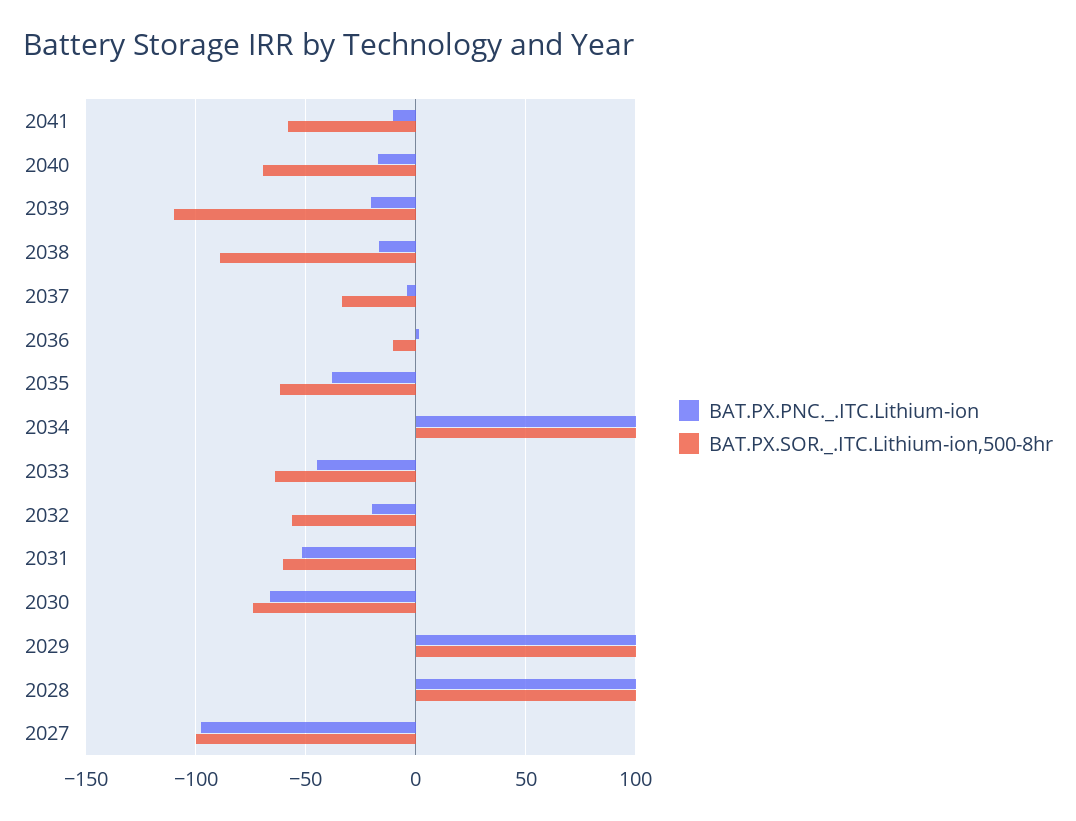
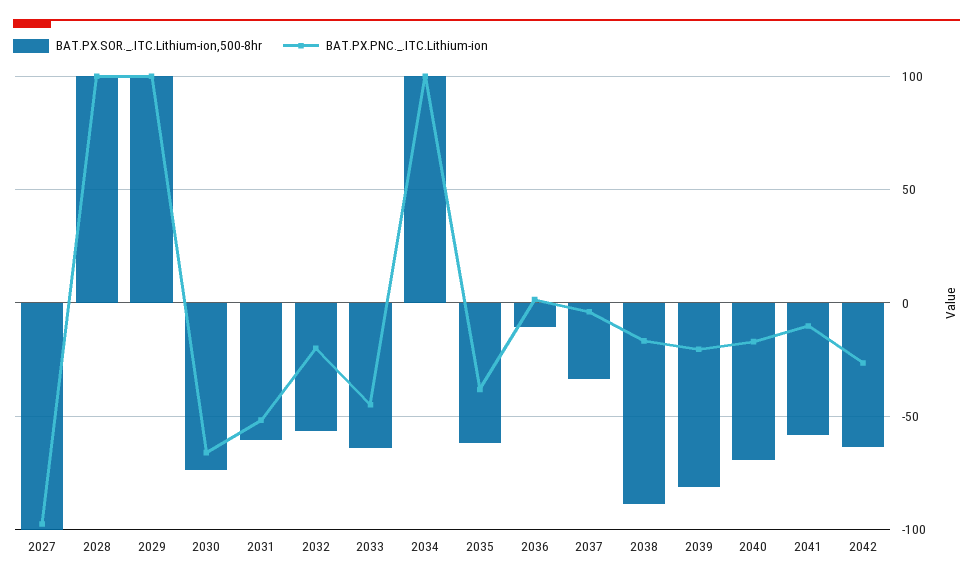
BAT.PX.SOR._.ITC.Lithium-ion,500-8hr, 2039: -110 -> -80
BAT.PX.SOR._.ITC.Lithium-ion,500-8hr, 2042: none -> -65
BAT.PX.PNC._.ITC.Lithium-ion, 2042: none -> -25

